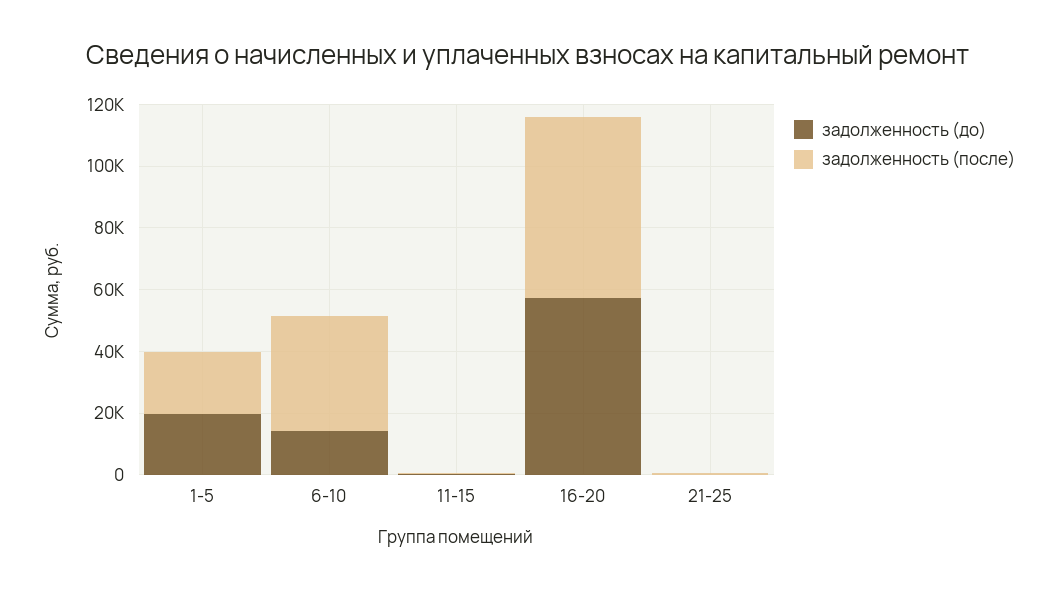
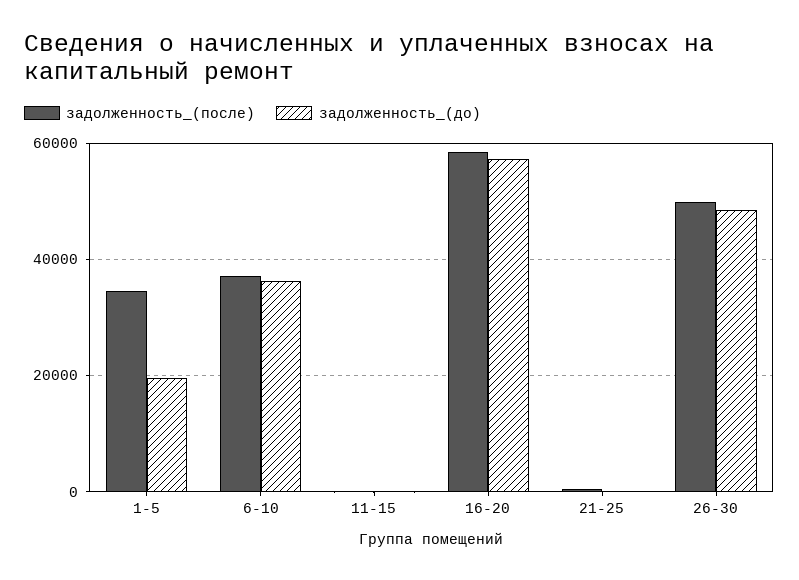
задолженность (после), 1-5: 20000 -> 34000
задолженность (до), 6-10: 15000 -> 36000
задолженность (после), 26-30: none -> 50000
задолженность (до), 26-30: none -> 48000

